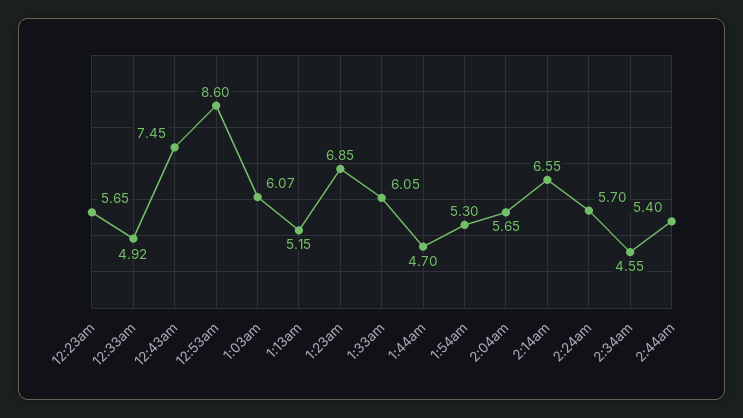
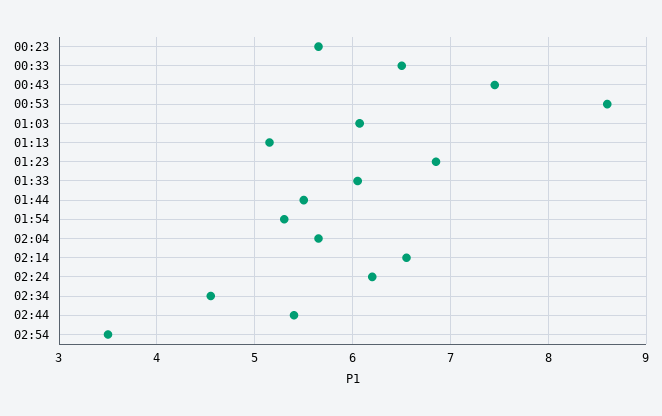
12:33am: 4.92 -> 6.5
1:44am: 4.7 -> 5.5
2:24am: 5.7 -> 6.2
02:54: none -> 3.5

